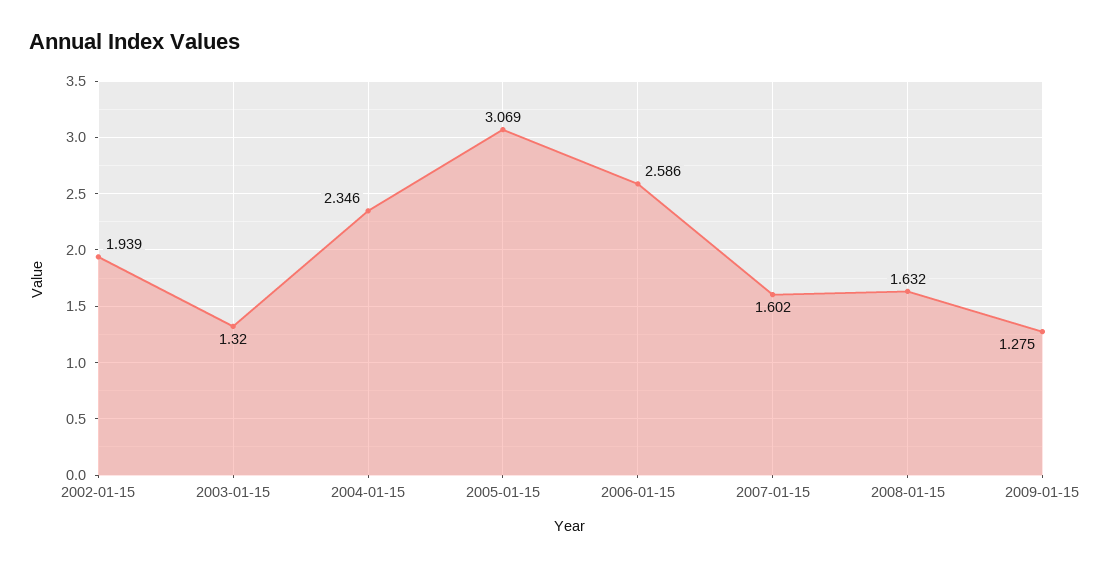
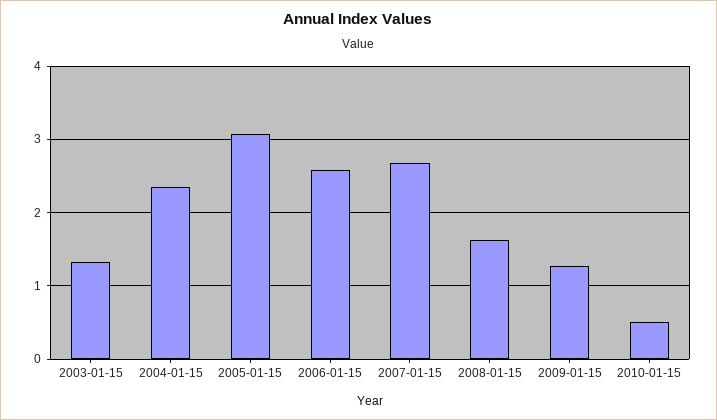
2002-01-15: 1.939 -> none
2007-01-15: 1.602 -> 2.7
2010-01-15: none -> 0.5

